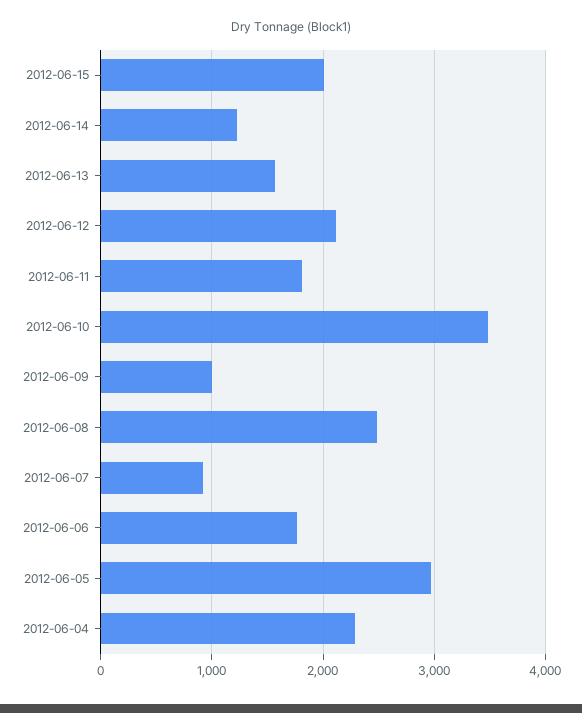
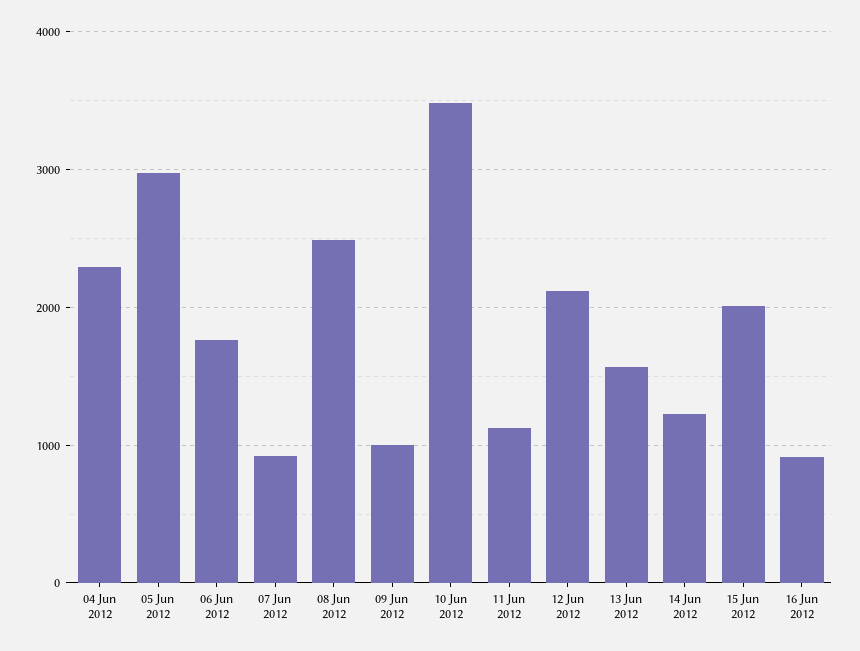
2012-06-11: 1800 -> 1100
16 Jun 2012: none -> 900

